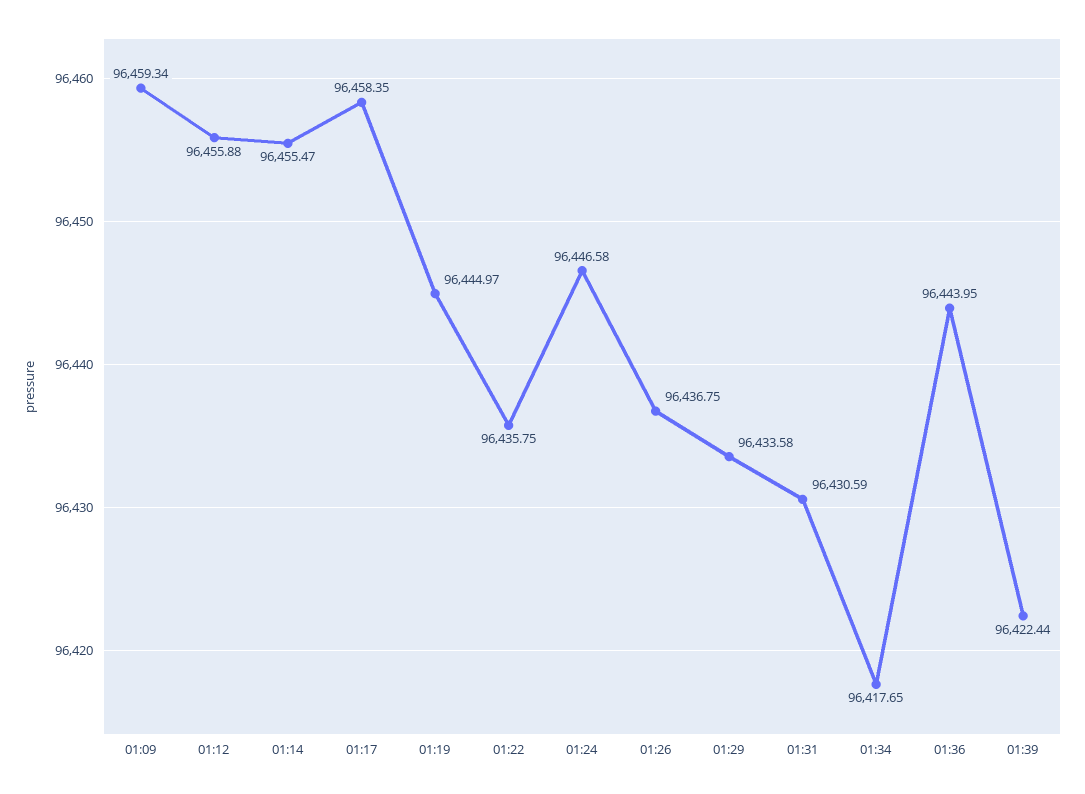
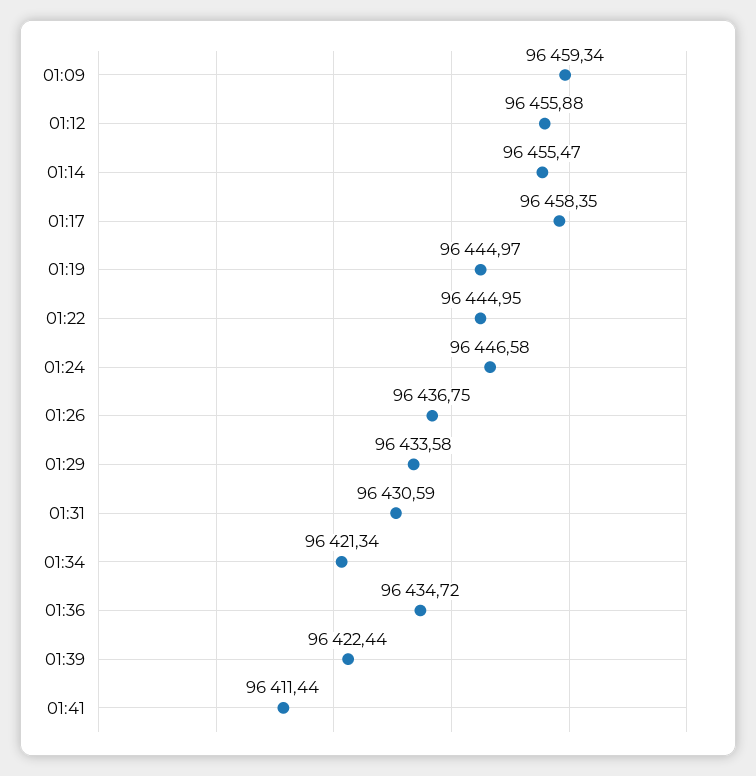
01:22: 96435.75 -> 96444.95
01:34: 96417.65 -> 96421.34
01:36: 96443.95 -> 96434.72
01:41: none -> 96411.44

